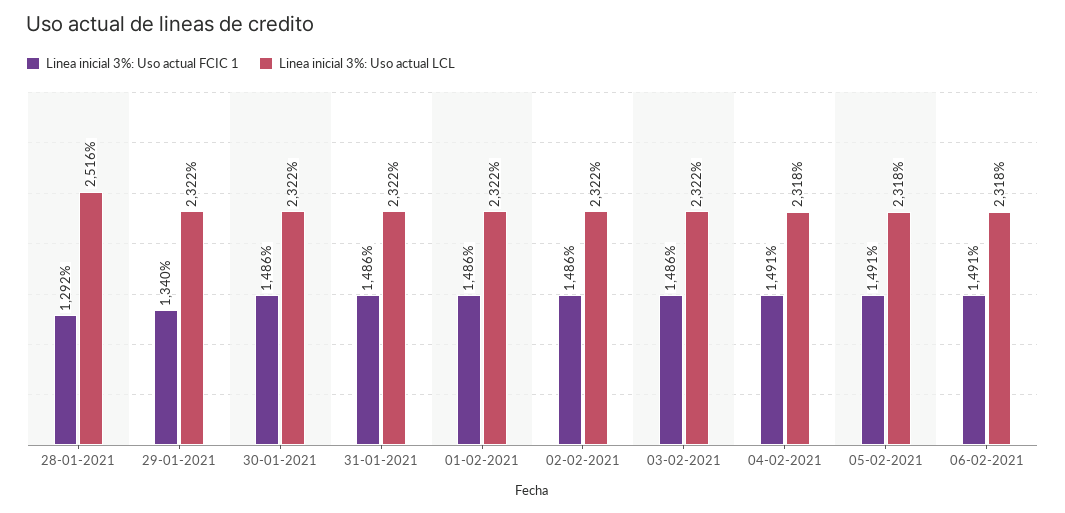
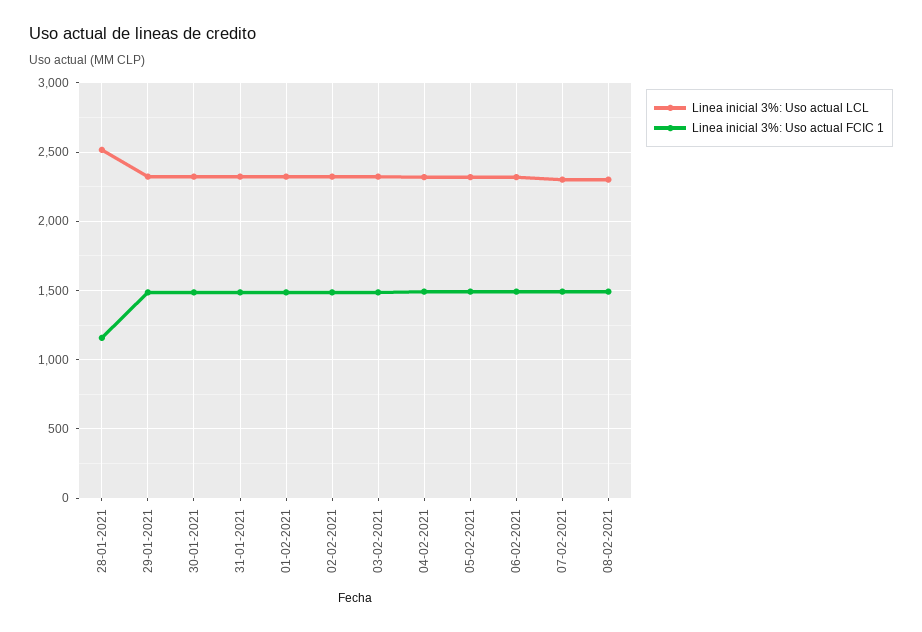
Linea inicial 3%: Uso actual FCIC 1, 28-01-2021: 1292 -> 1150
Linea inicial 3%: Uso actual FCIC 1, 29-01-2021: 1340 -> 1500
Linea inicial 3%: Uso actual LCL, 07-02-2021: none -> 2300
Linea inicial 3%: Uso actual FCIC 1, 07-02-2021: none -> 1500
Linea inicial 3%: Uso actual LCL, 08-02-2021: none -> 2300
Linea inicial 3%: Uso actual FCIC 1, 08-02-2021: none -> 1500

